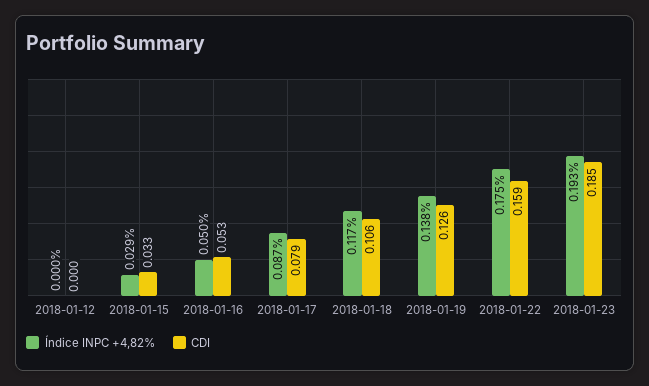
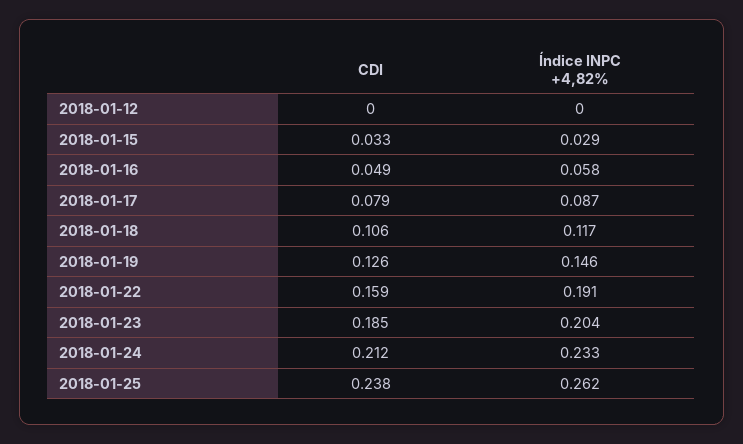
Índice INPC +4,82%, 2018-01-16: 0.05 -> 0.058
CDI, 2018-01-16: 0.053 -> 0.049
Índice INPC +4,82%, 2018-01-19: 0.138 -> 0.146
Índice INPC +4,82%, 2018-01-22: 0.175 -> 0.191
Índice INPC +4,82%, 2018-01-23: 0.193 -> 0.204
CDI, 2018-01-24: none -> 0.212
Índice INPC +4,82%, 2018-01-24: none -> 0.233
CDI, 2018-01-25: none -> 0.238
Índice INPC +4,82%, 2018-01-25: none -> 0.262

